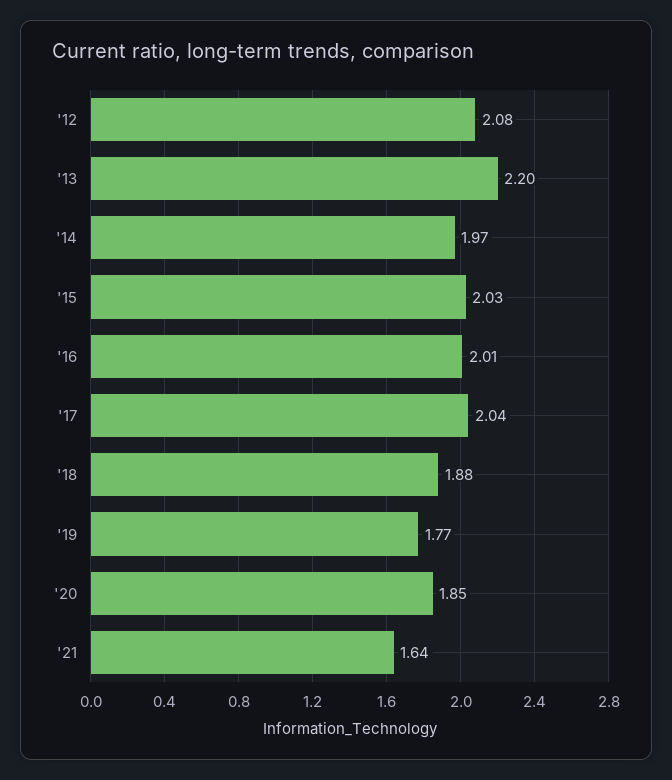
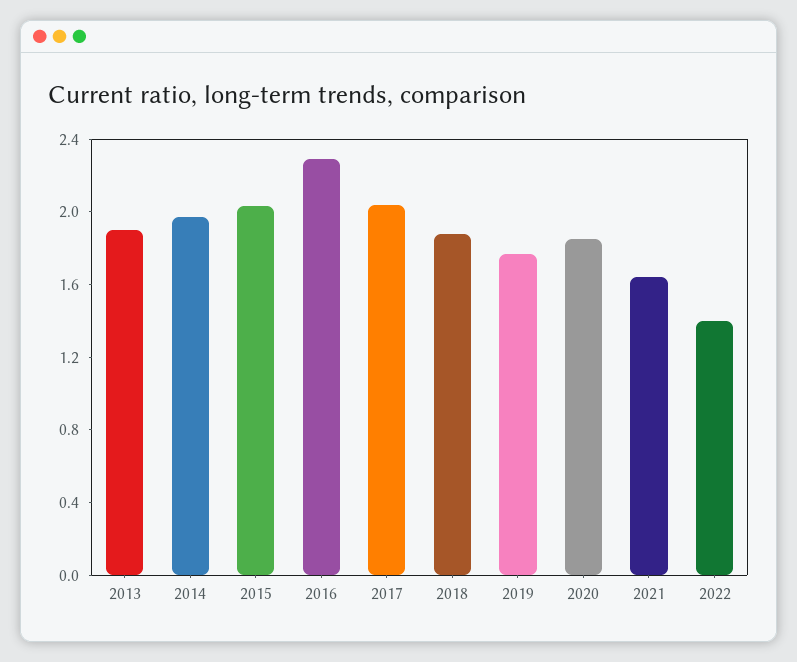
'12: 2.08 -> none
'13: 2.2 -> 1.9
'16: 2.01 -> 2.3
2022: none -> 1.4

